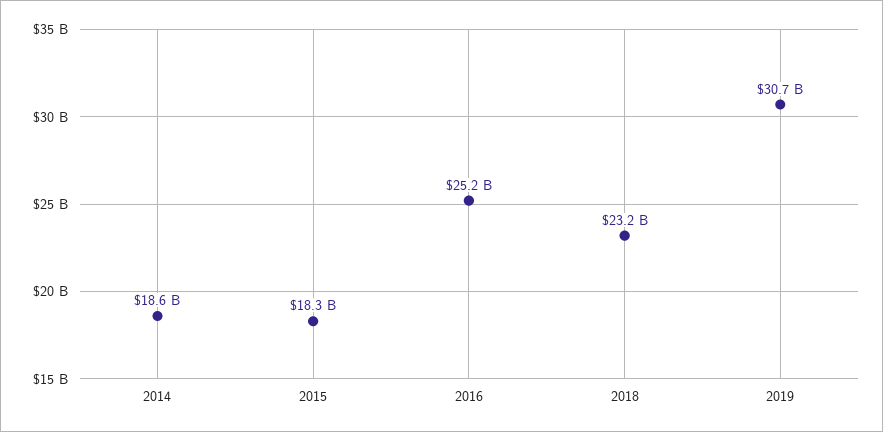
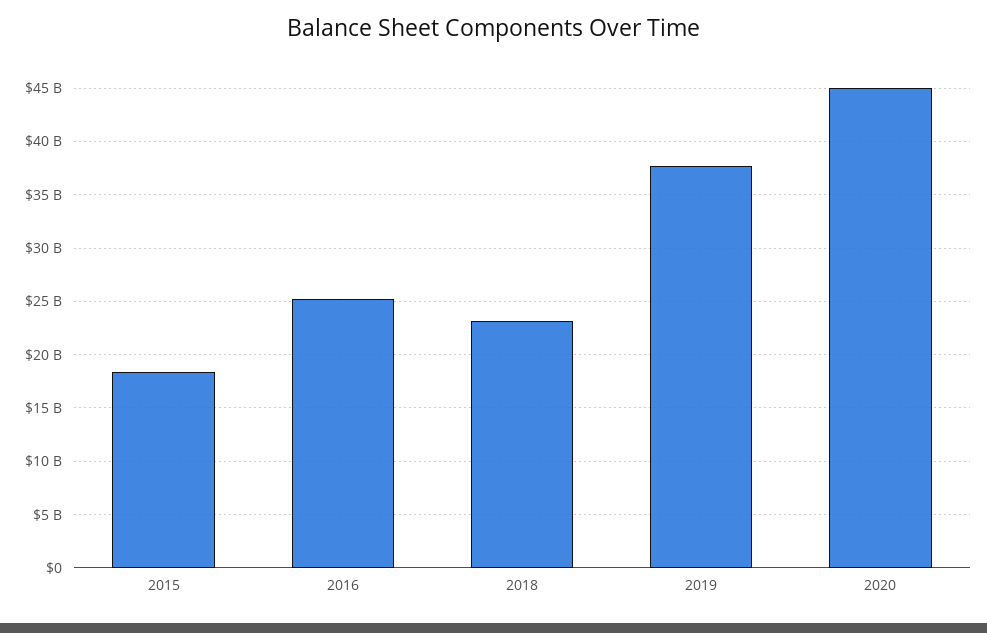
2014: 18600000000 -> none
2019: 30700000000 -> 38000000000
2020: none -> 45000000000

